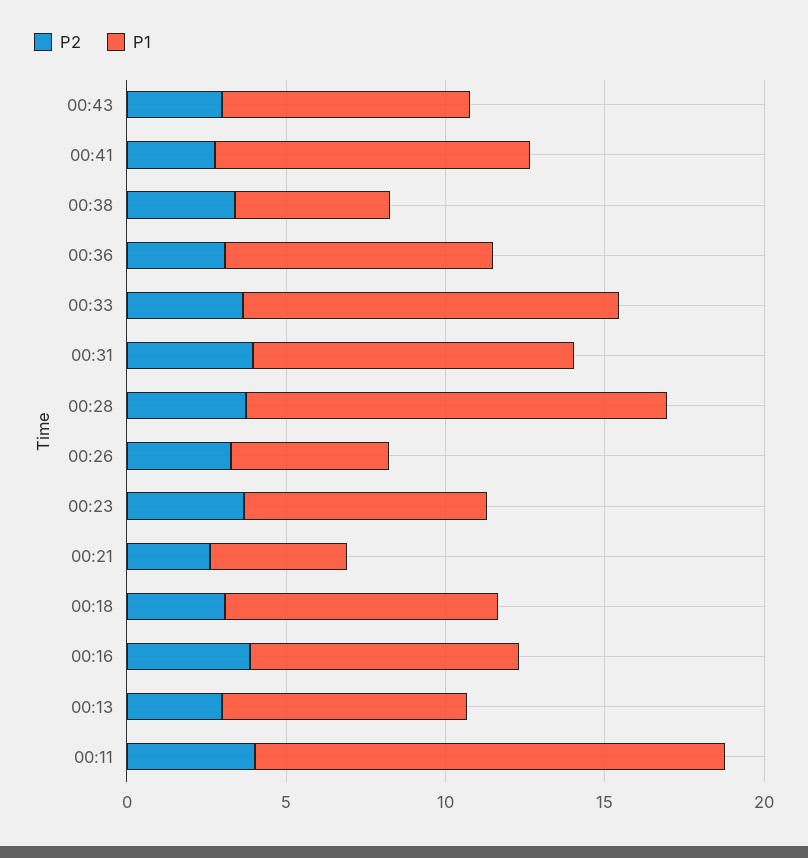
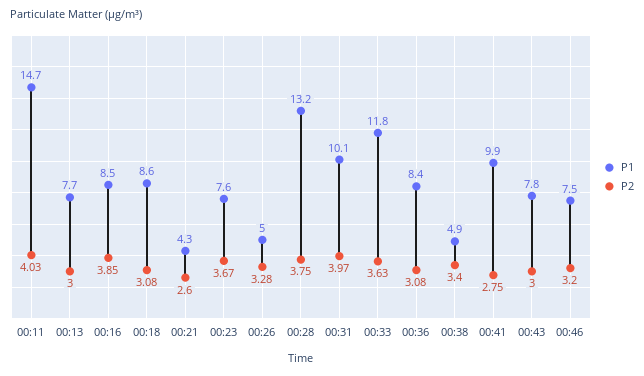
P1, 00:46: none -> 7.5
P2, 00:46: none -> 3.2

